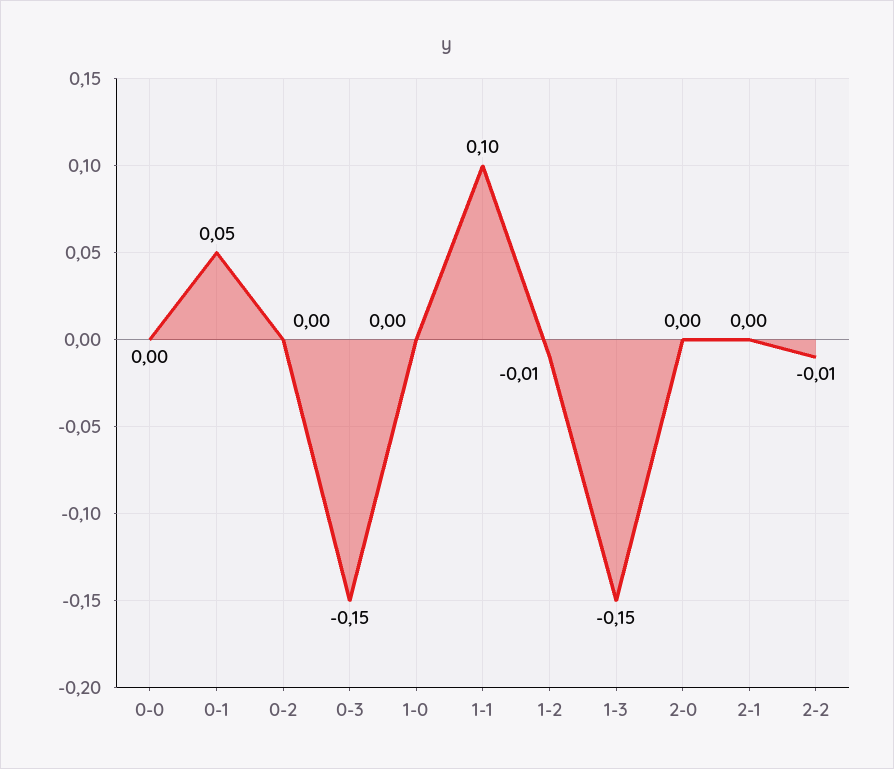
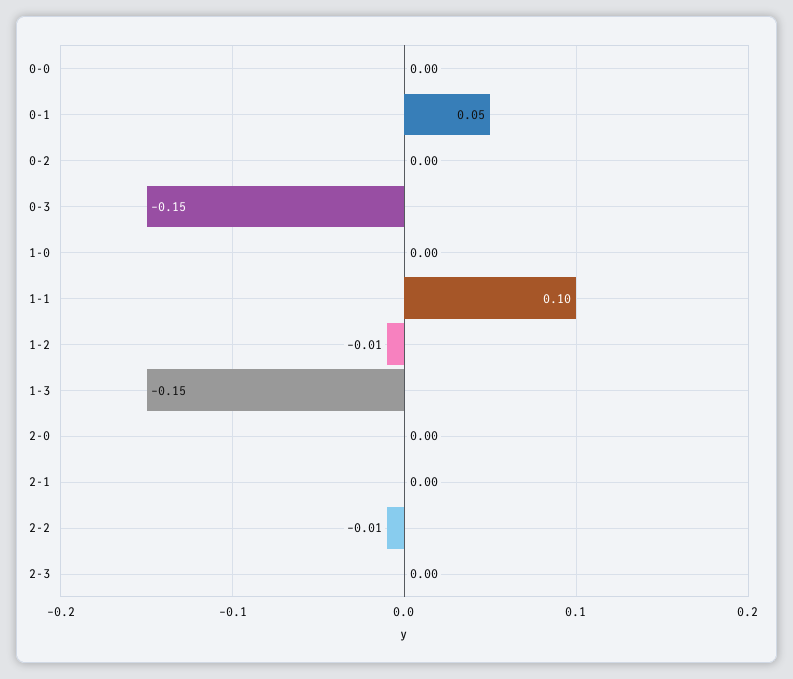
2-3: none -> 0

